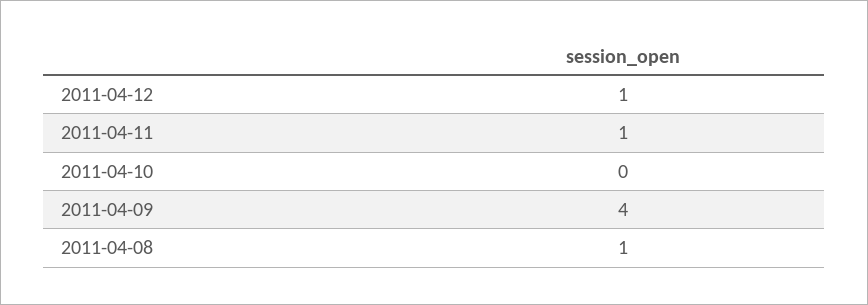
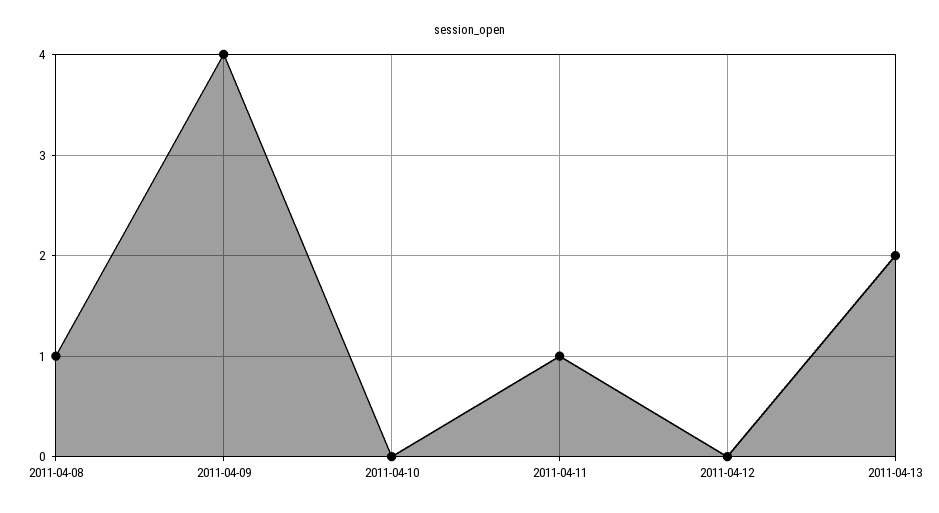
2011-04-12: 1 -> 0
2011-04-13: none -> 2

